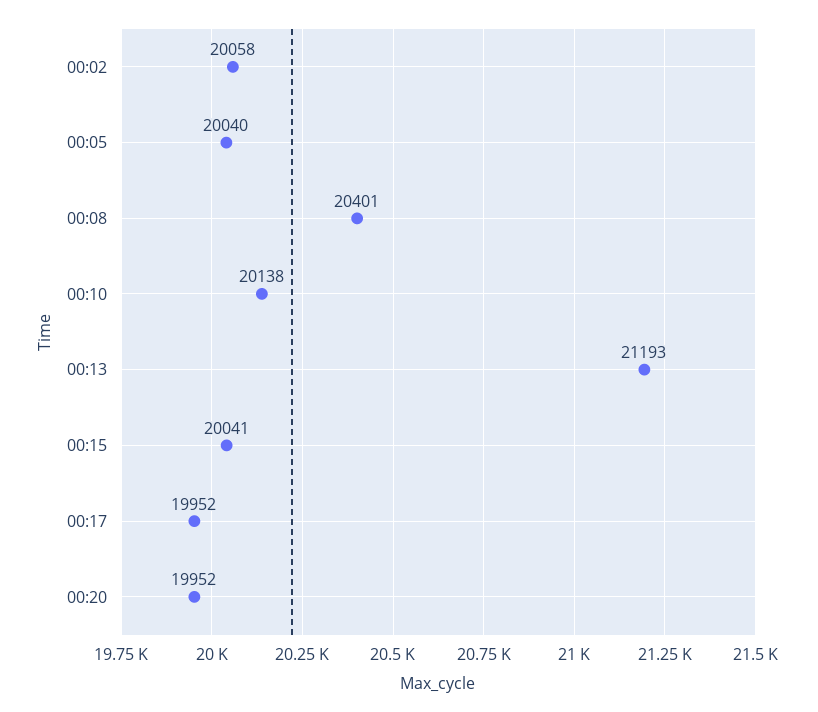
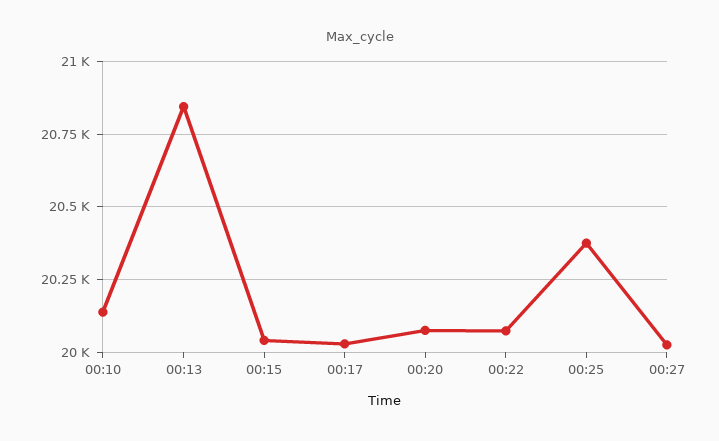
00:02: 20058 -> none
00:05: 20040 -> none
00:08: 20401 -> none
00:13: 21193 -> 20850
00:17: 19952 -> 20025
00:20: 19952 -> 20075
00:22: none -> 20075
00:25: none -> 20375
00:27: none -> 20025

